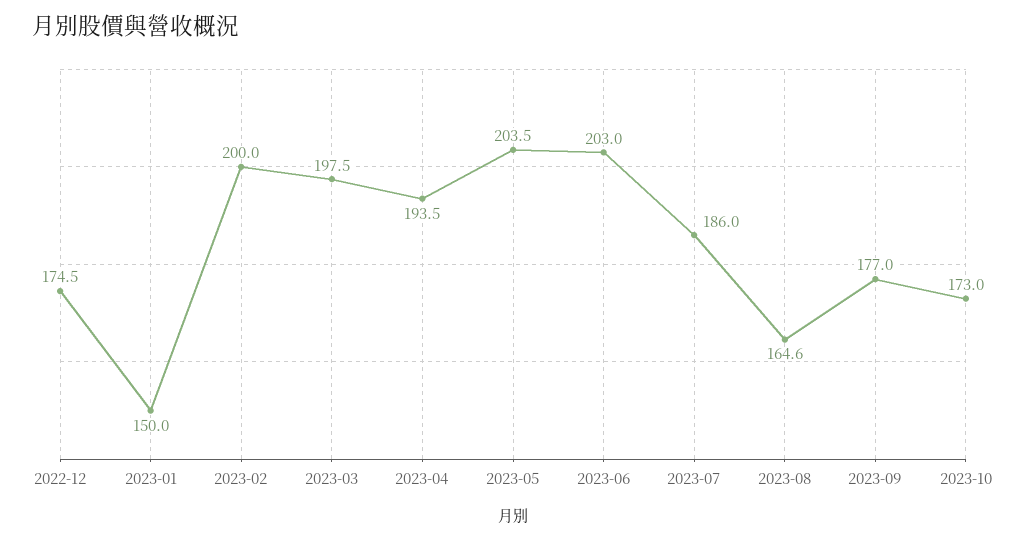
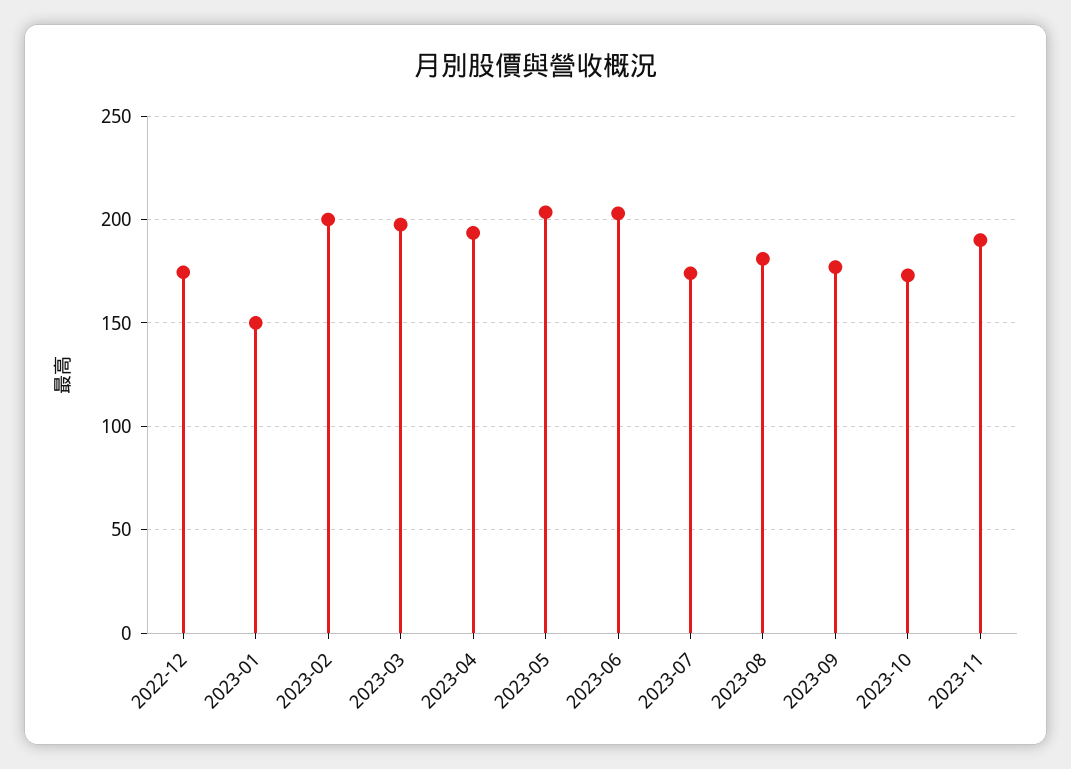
2023-07: 186 -> 175
2023-08: 164.6 -> 180
2023-11: none -> 190

